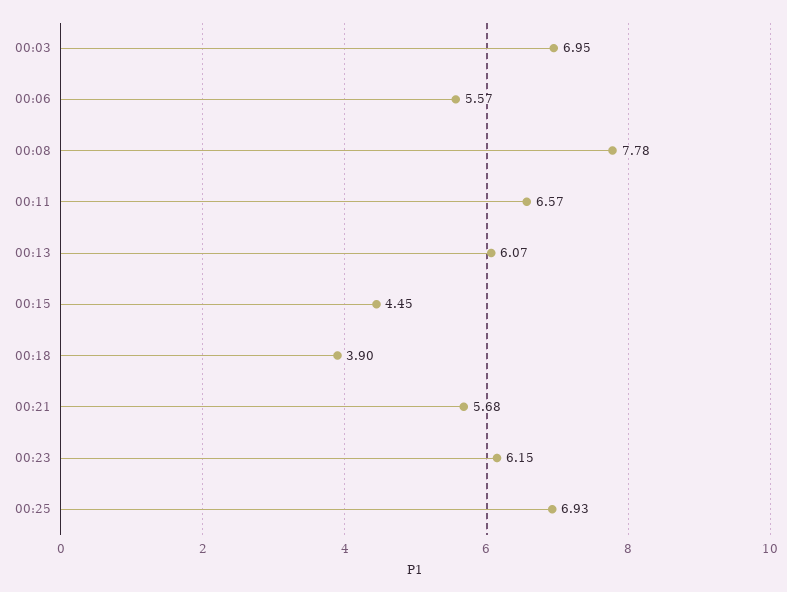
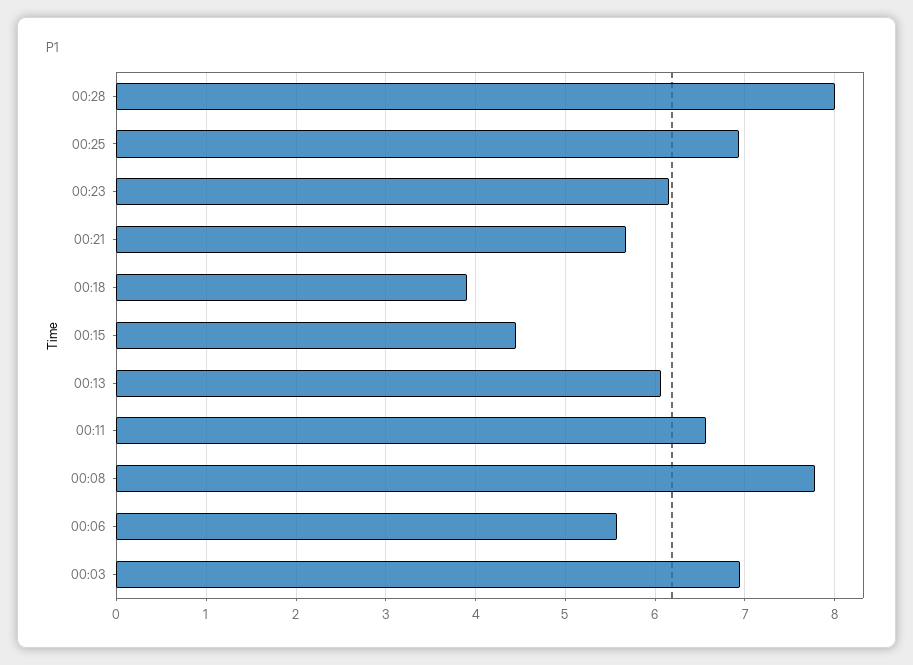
00:28: none -> 8

